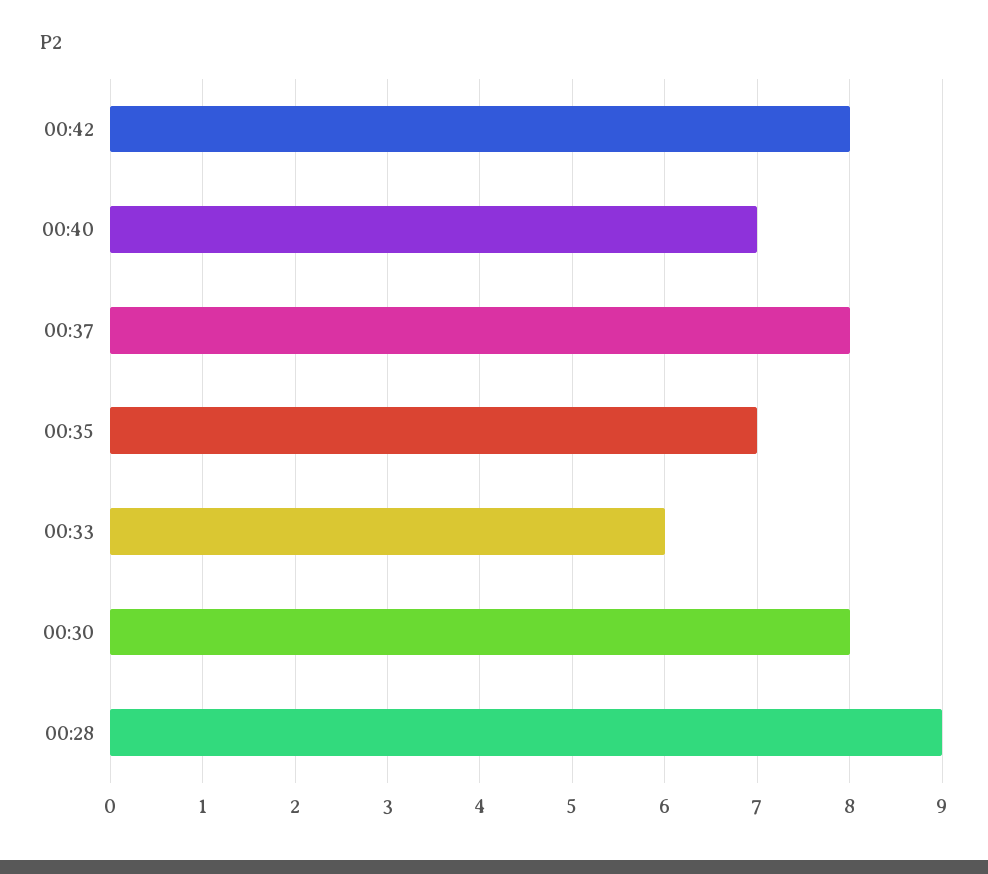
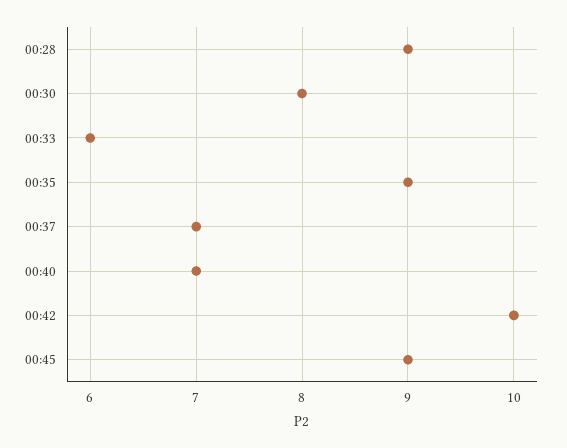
00:42: 8 -> 10
00:37: 8 -> 7
00:35: 7 -> 9
00:45: none -> 9

